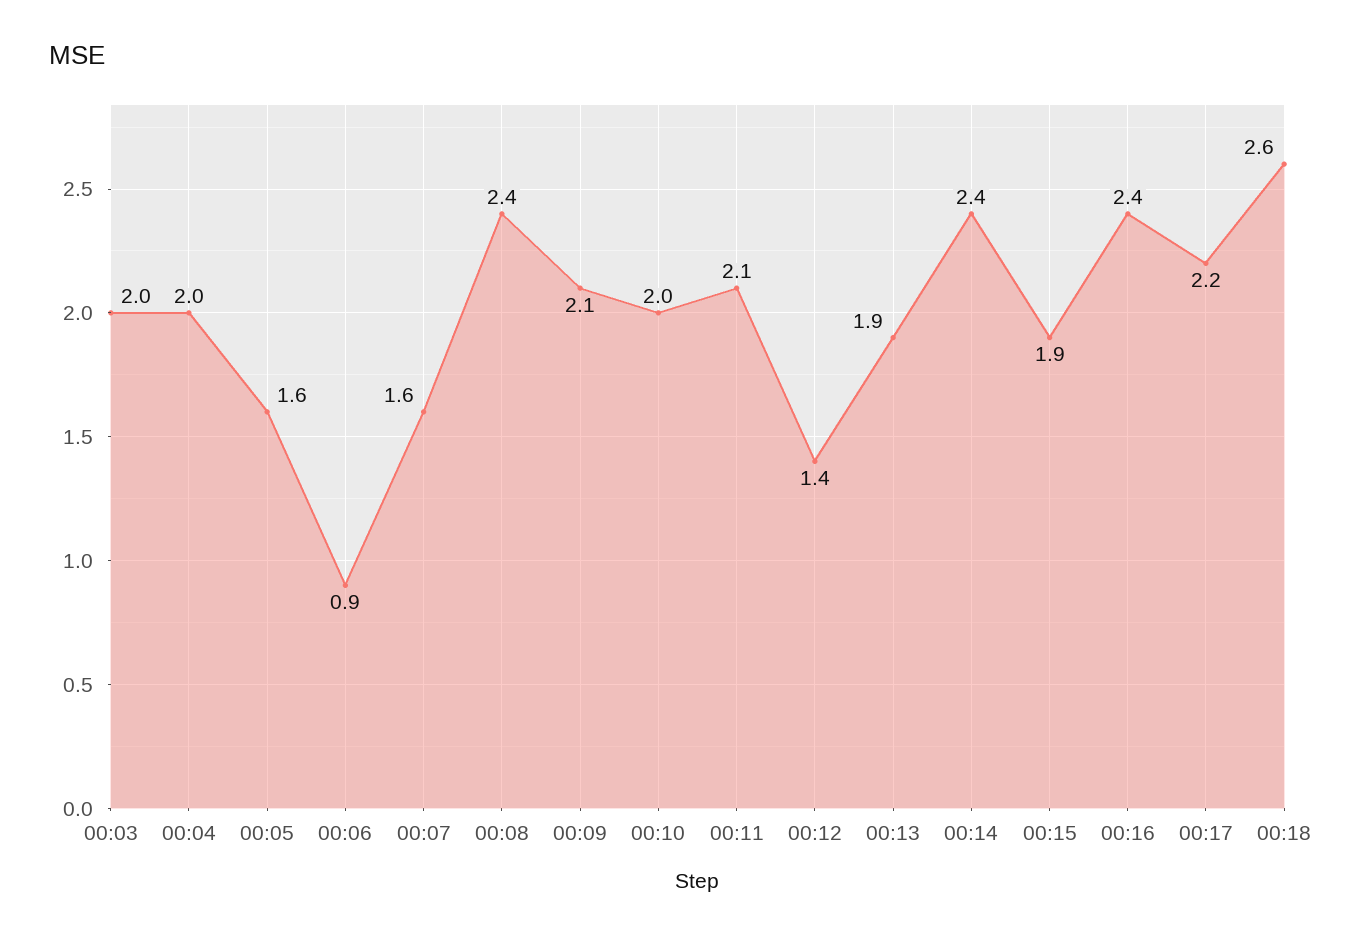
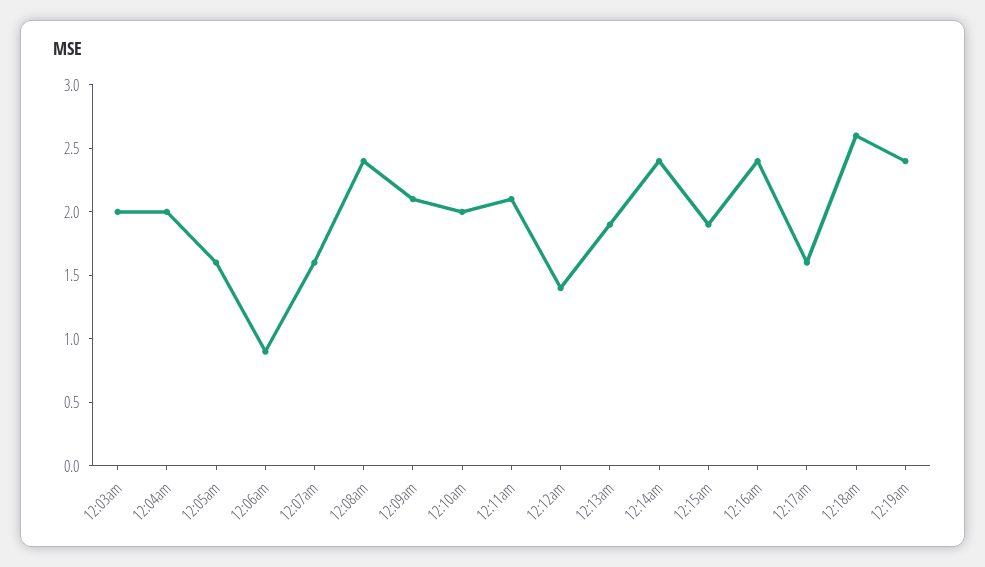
00:17: 2.2 -> 1.6
12:19am: none -> 2.4

